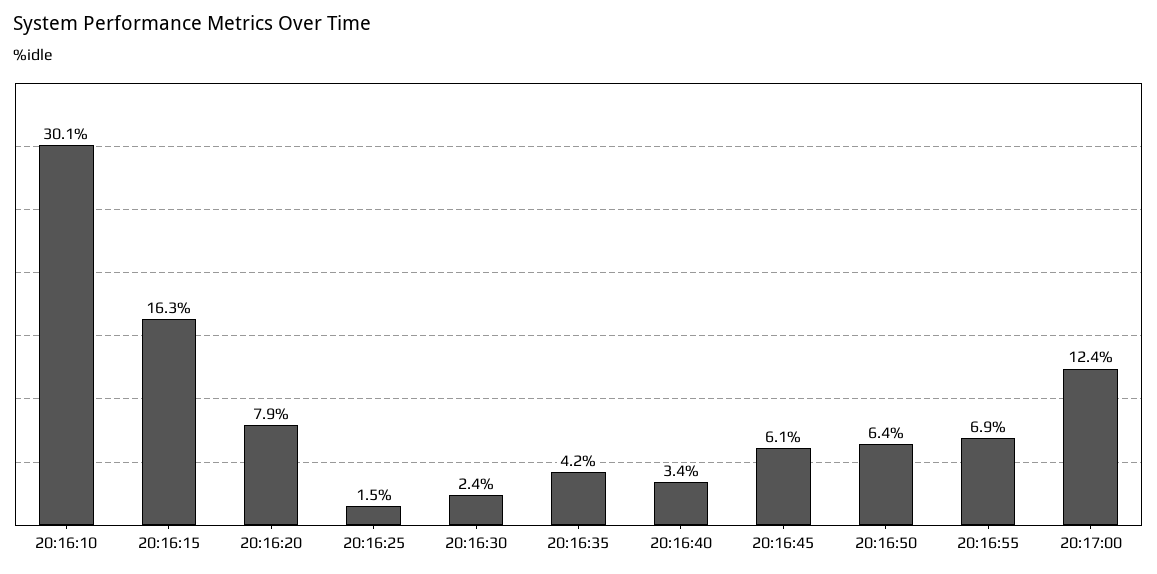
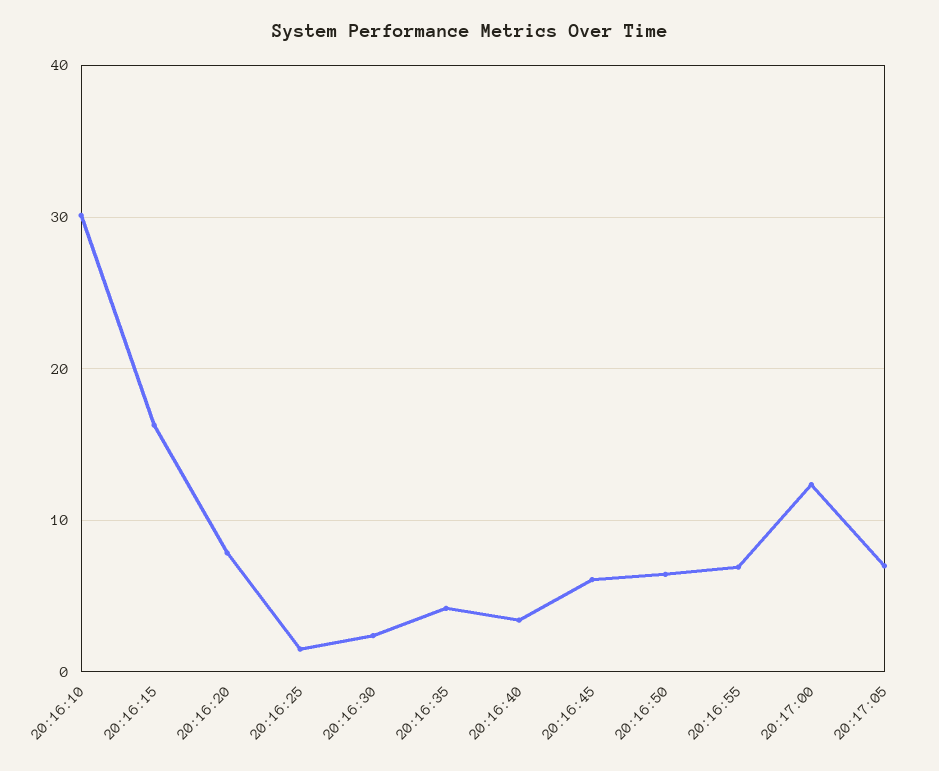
20:17:05: none -> 7

